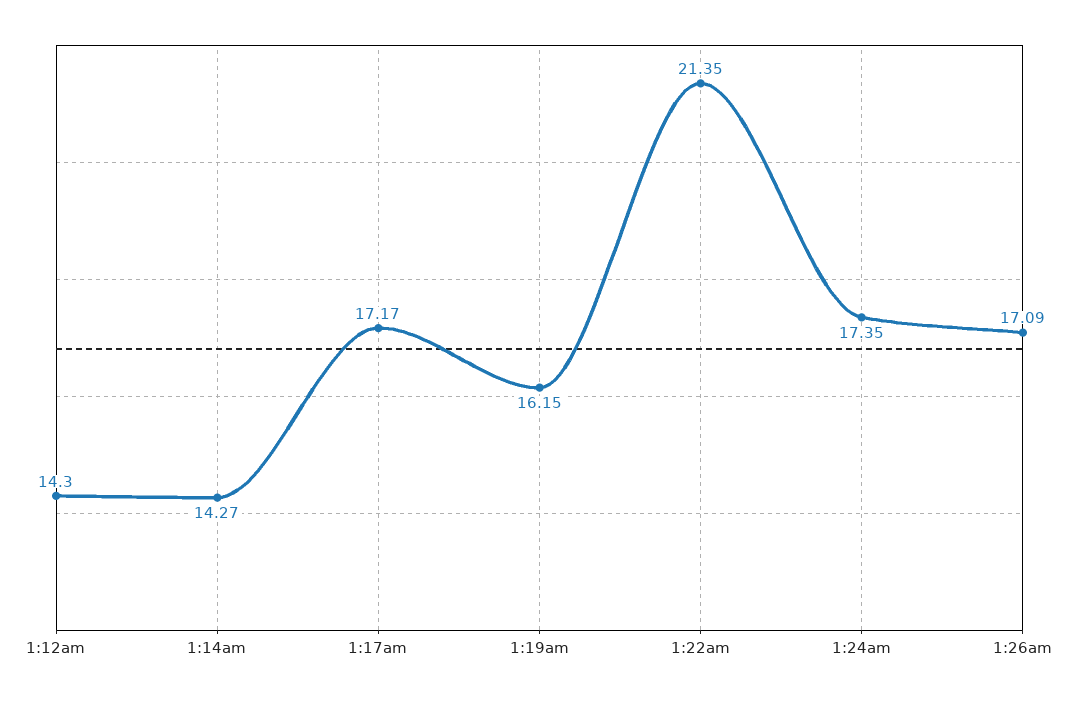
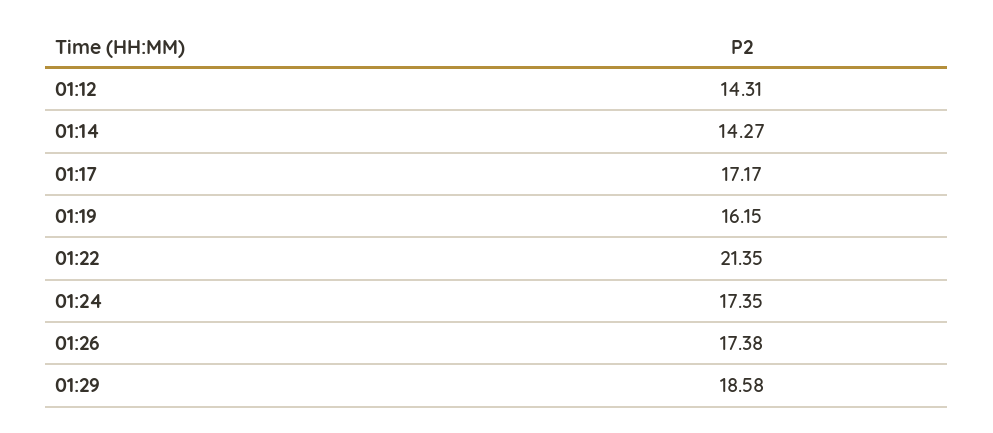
1:12am: 14.3 -> 14.31
1:26am: 17.09 -> 17.38
01:29: none -> 18.58

